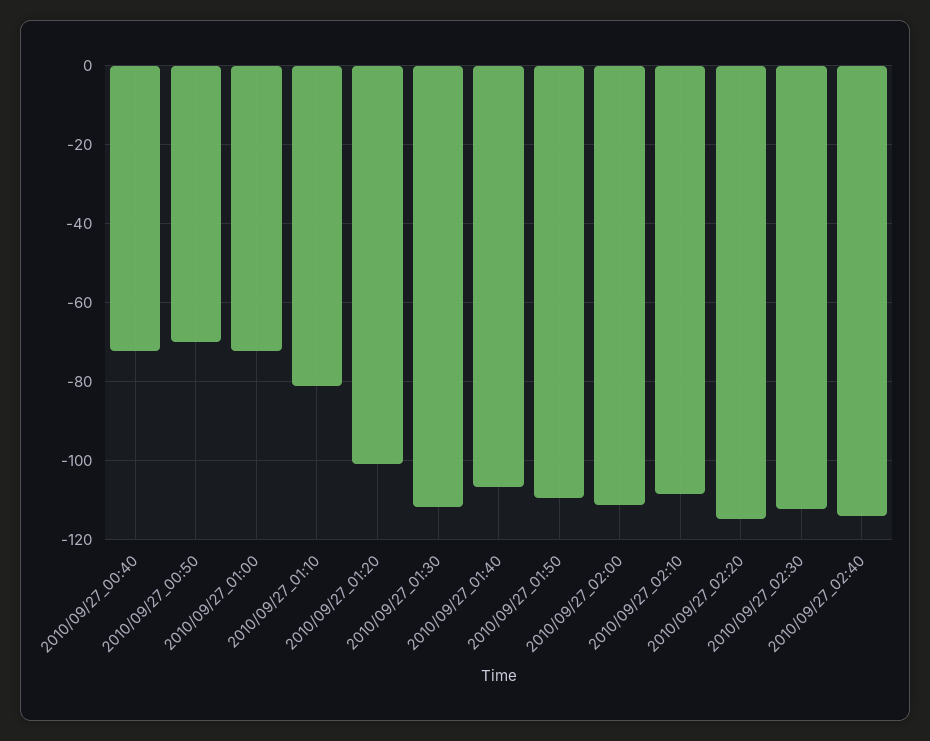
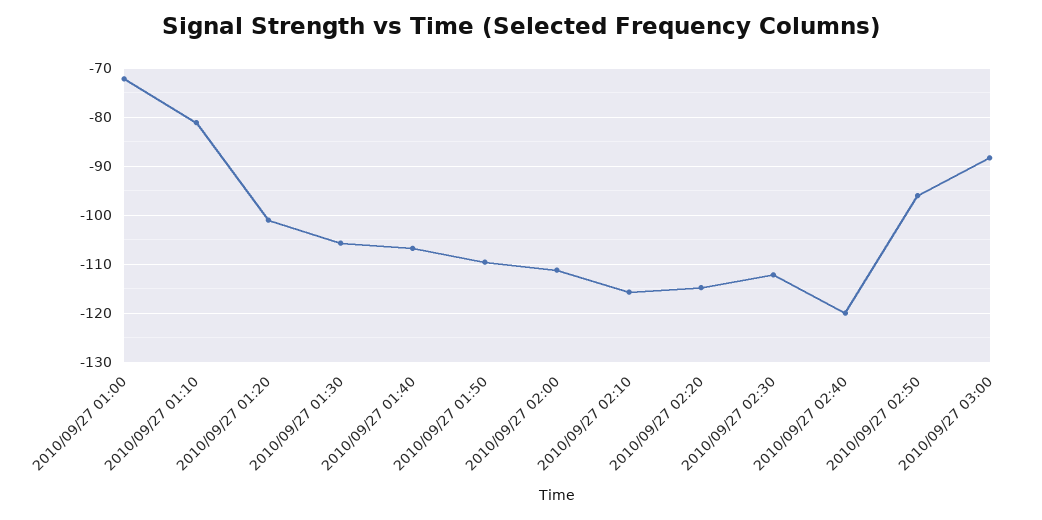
2010/09/27_00:40: -72 -> none
2010/09/27_00:50: -70 -> none
2010/09/27_01:30: -112 -> -106
2010/09/27_02:10: -108 -> -116
2010/09/27_02:40: -114 -> -120
2010/09/27 02:50: none -> -96
2010/09/27 03:00: none -> -88

